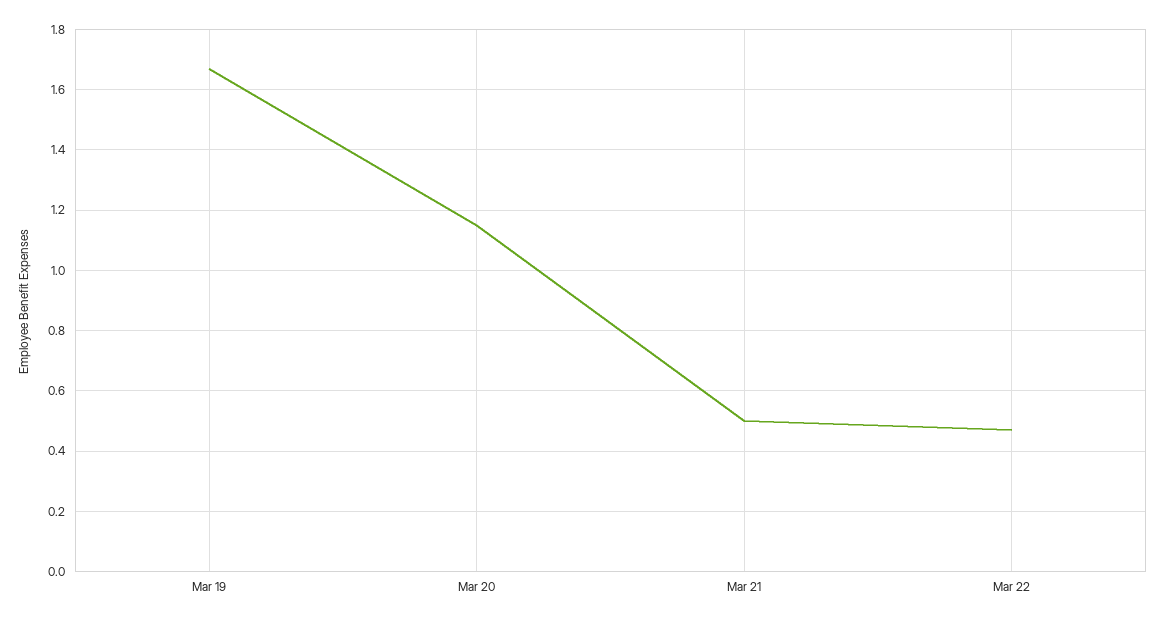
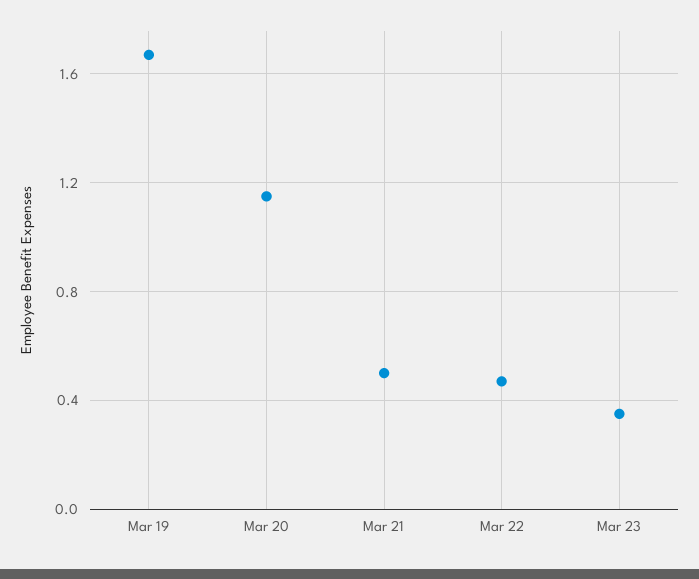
Mar 23: none -> 0.35

